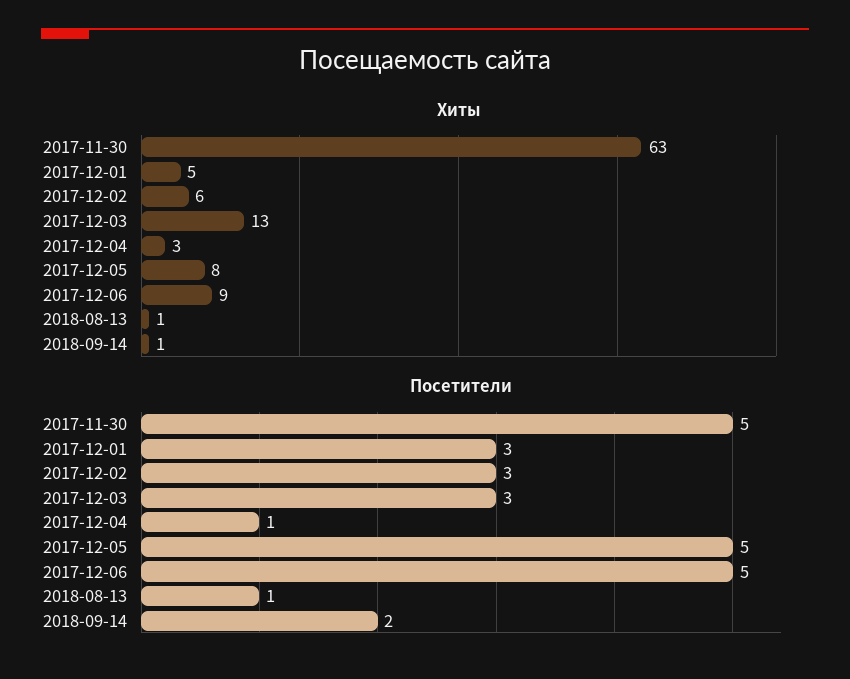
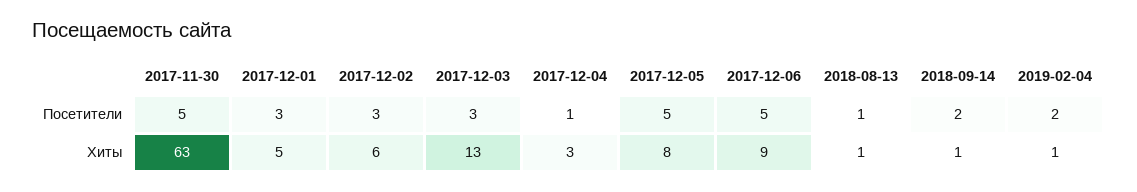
Посетители, 2019-02-04: none -> 2
Хиты, 2019-02-04: none -> 1

